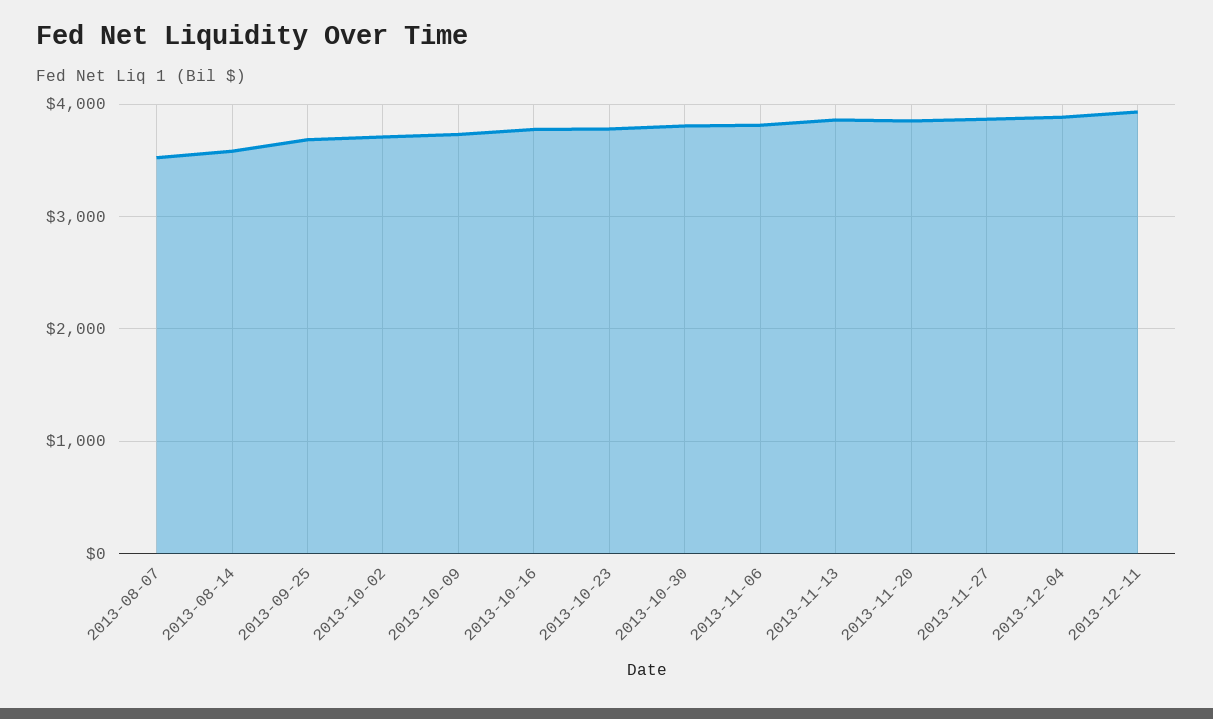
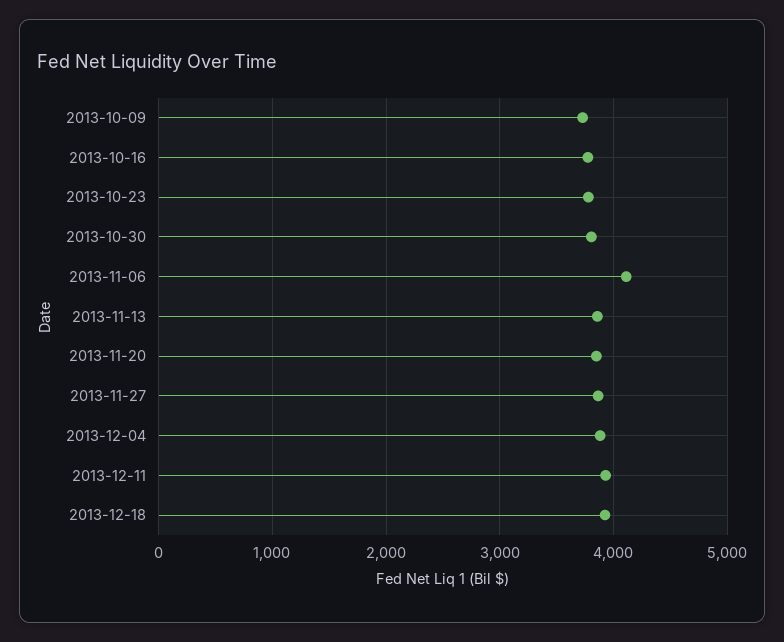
2013-08-07: 3500 -> none
2013-08-14: 3600 -> none
2013-09-25: 3700 -> none
2013-10-02: 3700 -> none
2013-11-06: 3800 -> 4100
2013-12-18: none -> 3900

